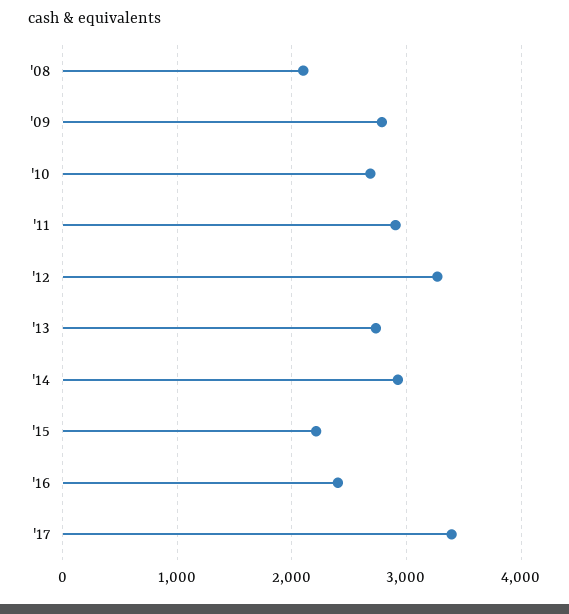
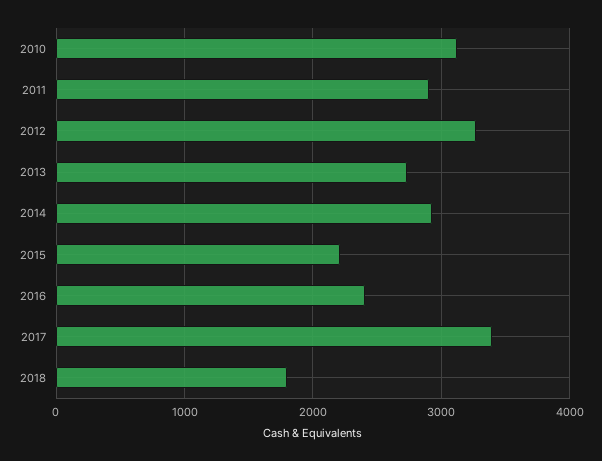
'08: 2100 -> none
'09: 2800 -> none
'10: 2700 -> 3100
2018: none -> 1800

